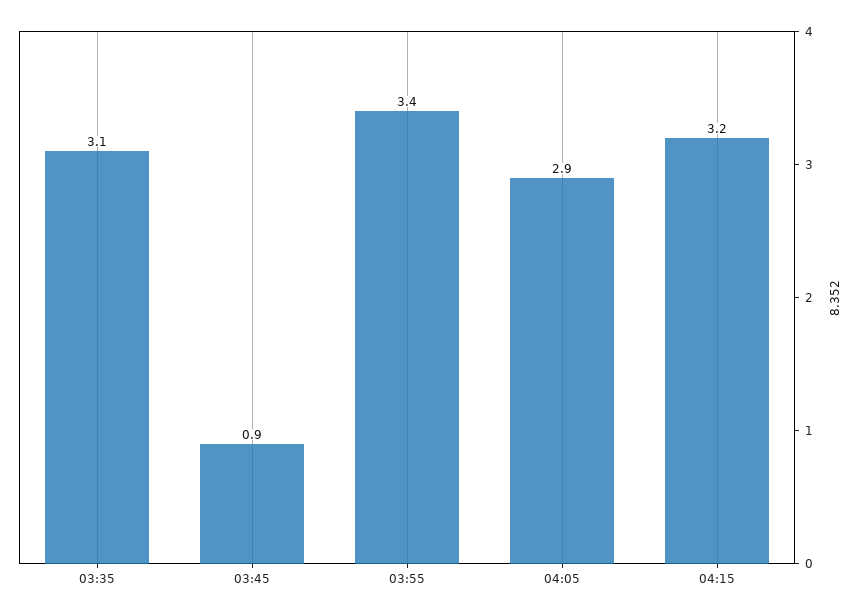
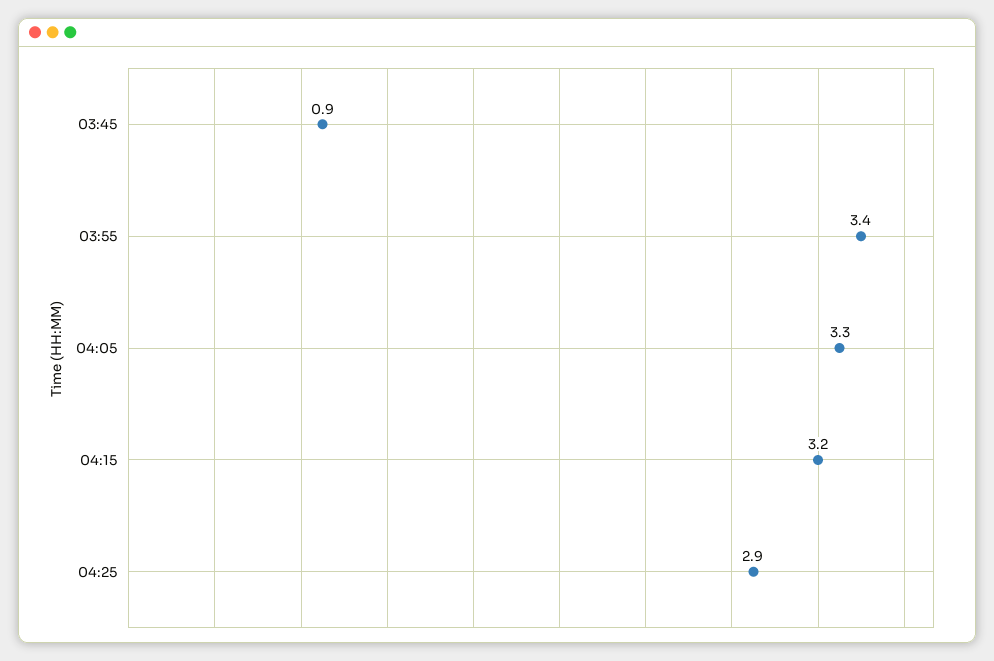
03:35: 3.1 -> none
04:05: 2.9 -> 3.3
04:25: none -> 2.9

